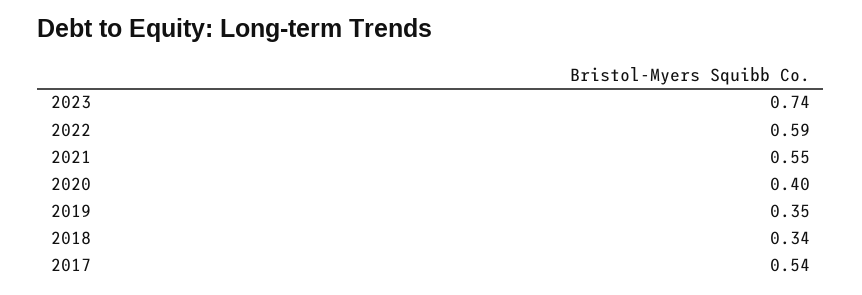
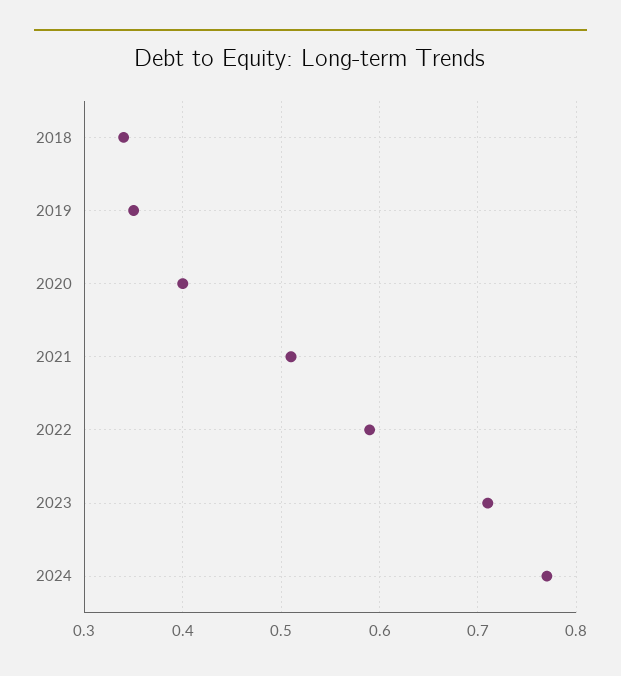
2023: 0.74 -> 0.71
2021: 0.55 -> 0.51
2017: 0.54 -> none
2024: none -> 0.77

